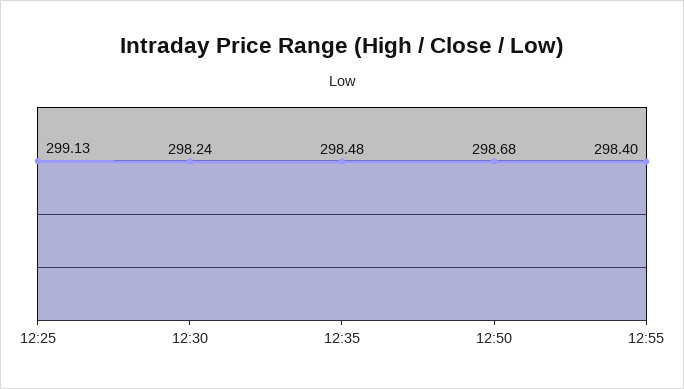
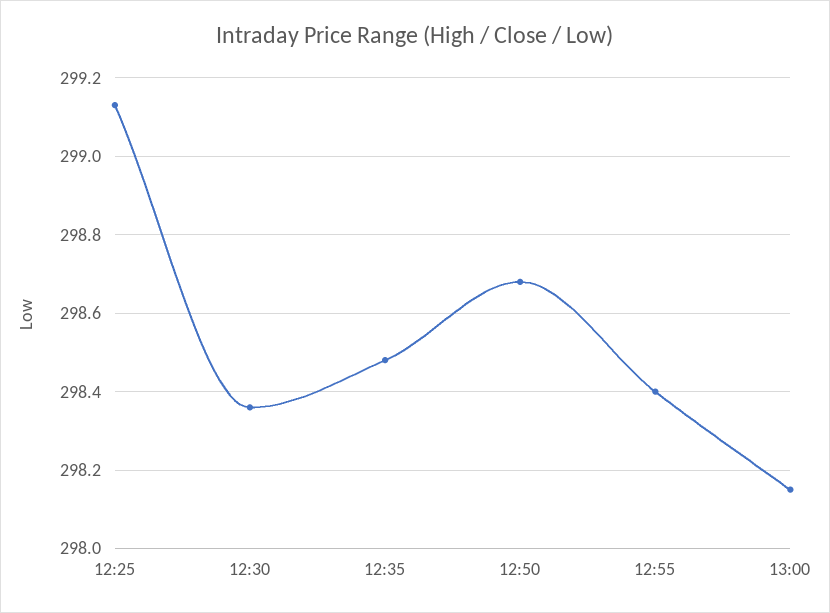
12:30: 298.24 -> 298.35
13:00: none -> 298.15

